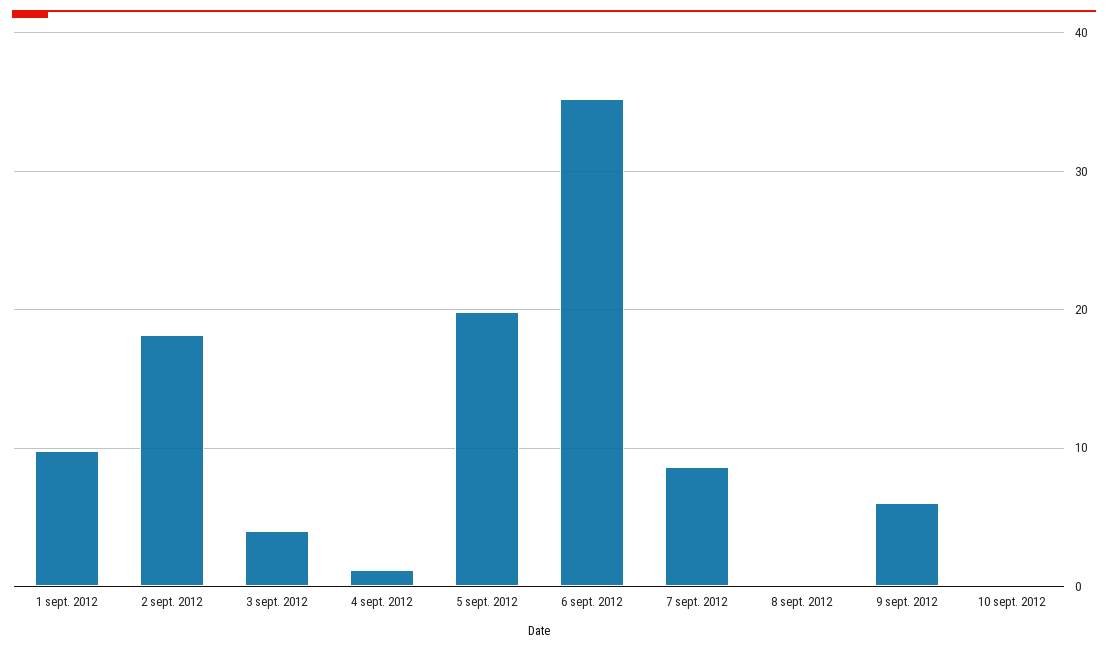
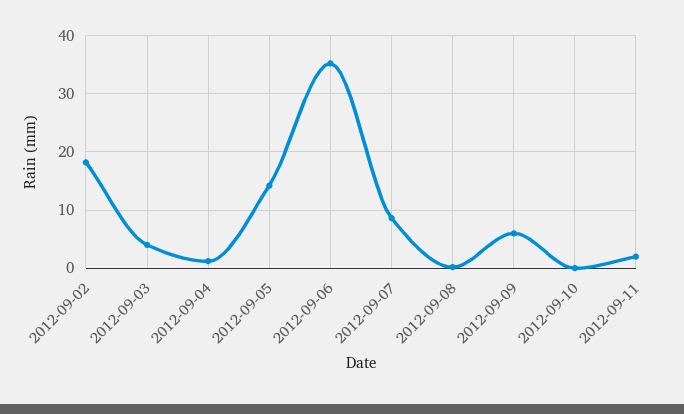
1 sept. 2012: 10 -> none
5 sept. 2012: 20 -> 14
2012-09-11: none -> 2

